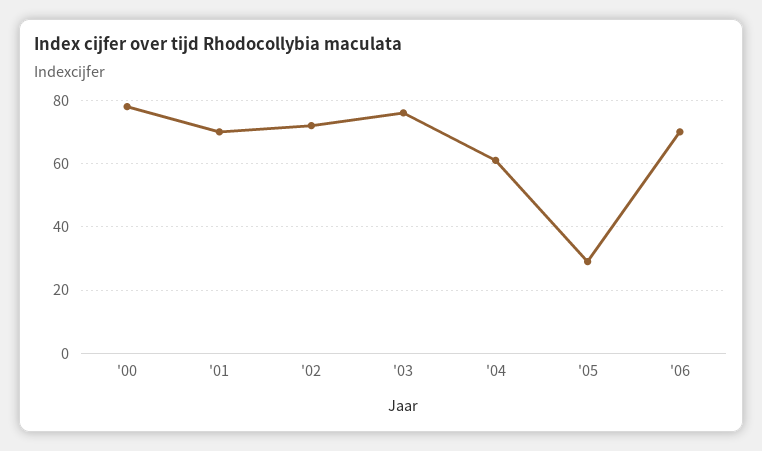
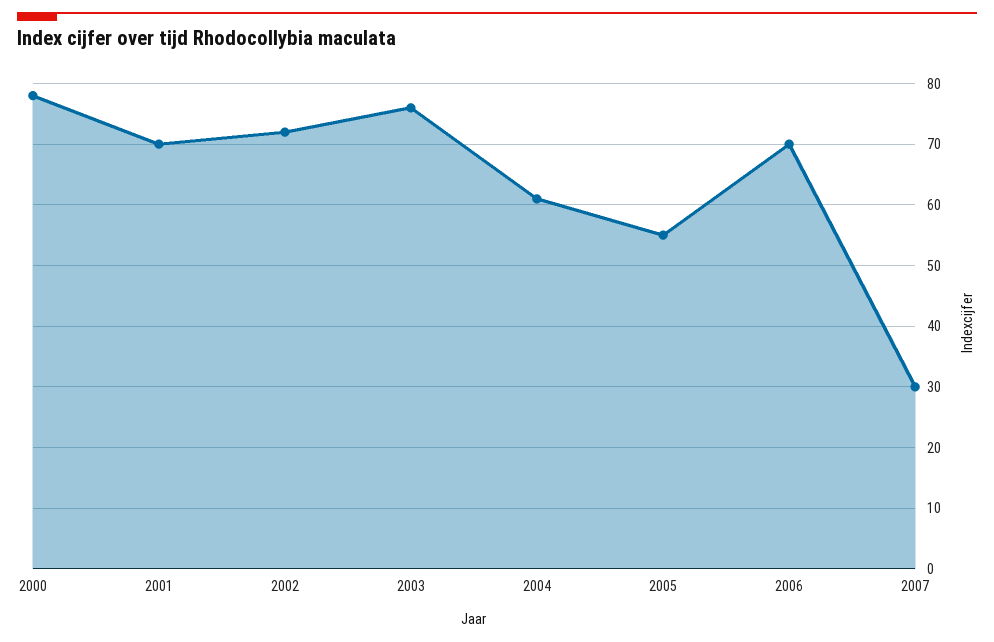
'05: 30 -> 55
2007: none -> 30

